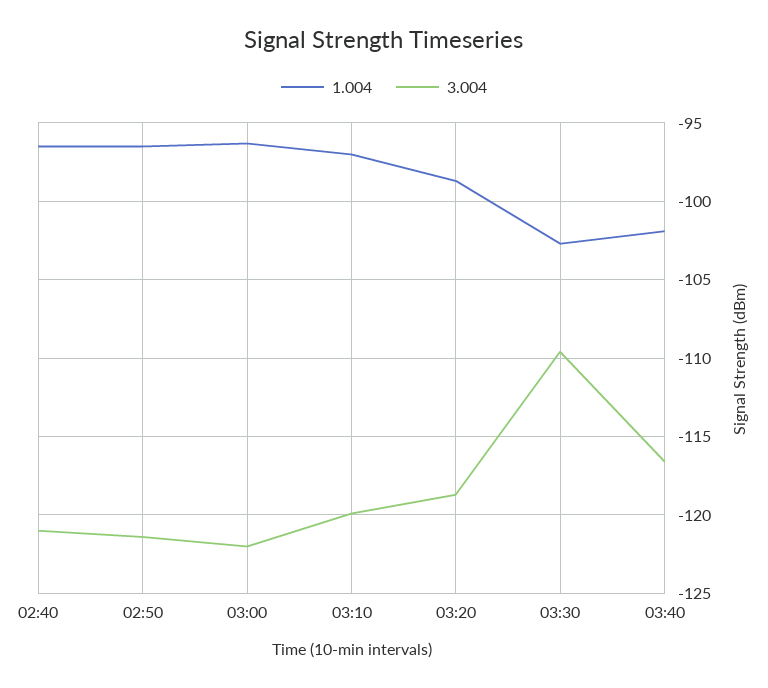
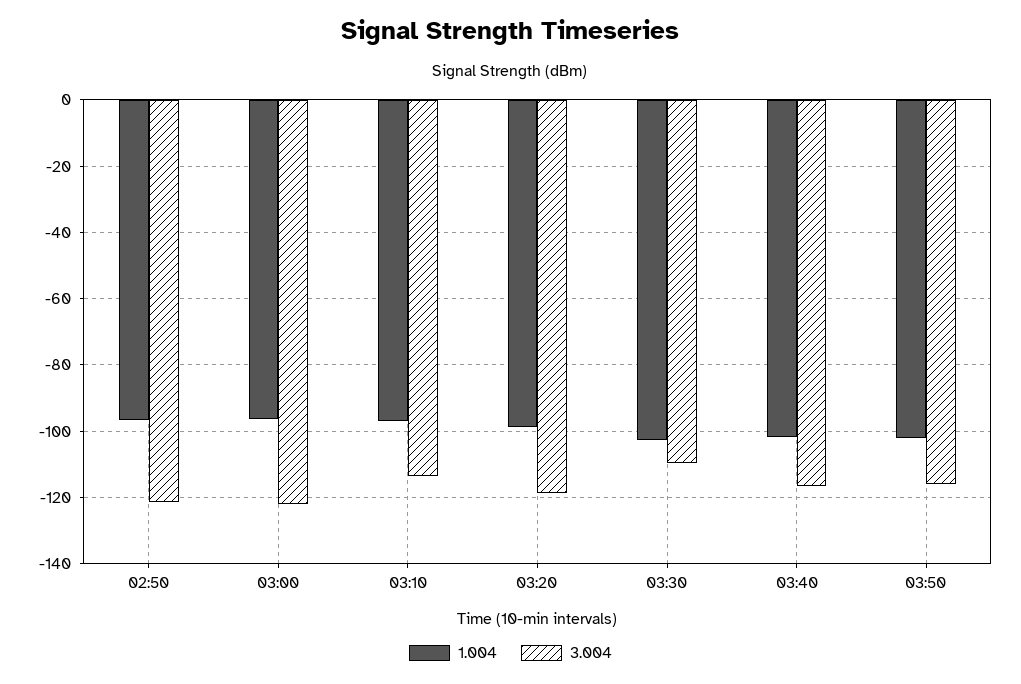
1.004, 02:40: -96.5 -> none
3.004, 02:40: -121 -> none
3.004, 03:10: -120 -> -114
1.004, 03:50: none -> -102
3.004, 03:50: none -> -116

